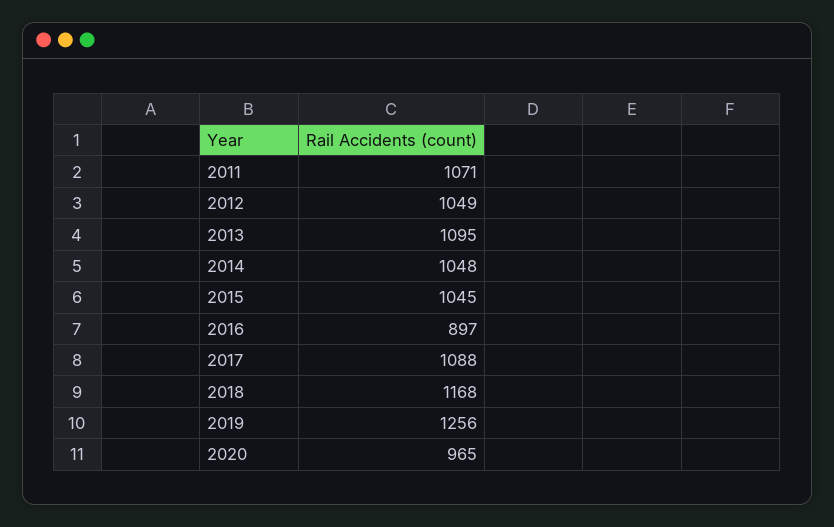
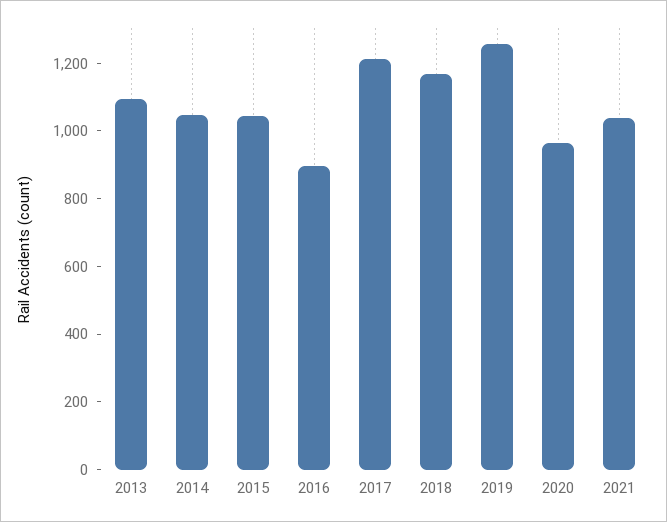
2011: 1071 -> none
2012: 1049 -> none
2017: 1088 -> 1200
2021: none -> 1050

